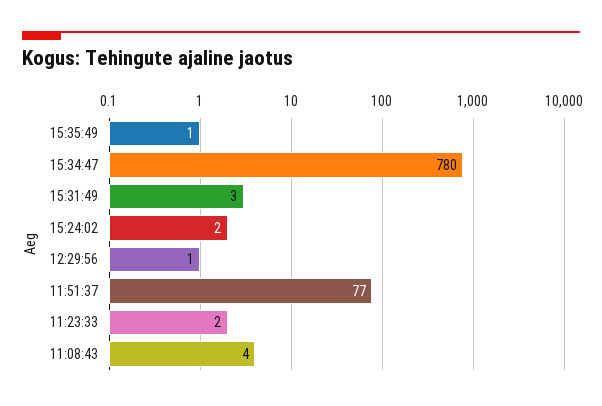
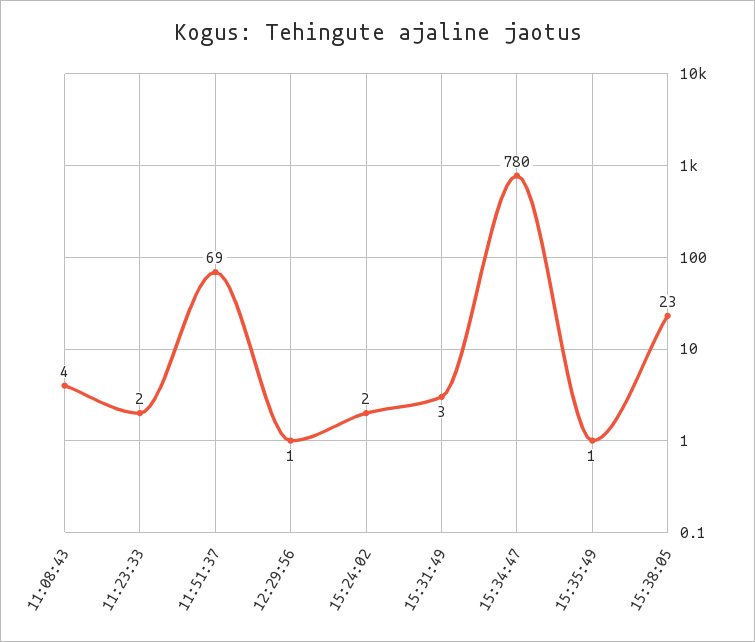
11:51:37: 77 -> 69
15:38:05: none -> 23

